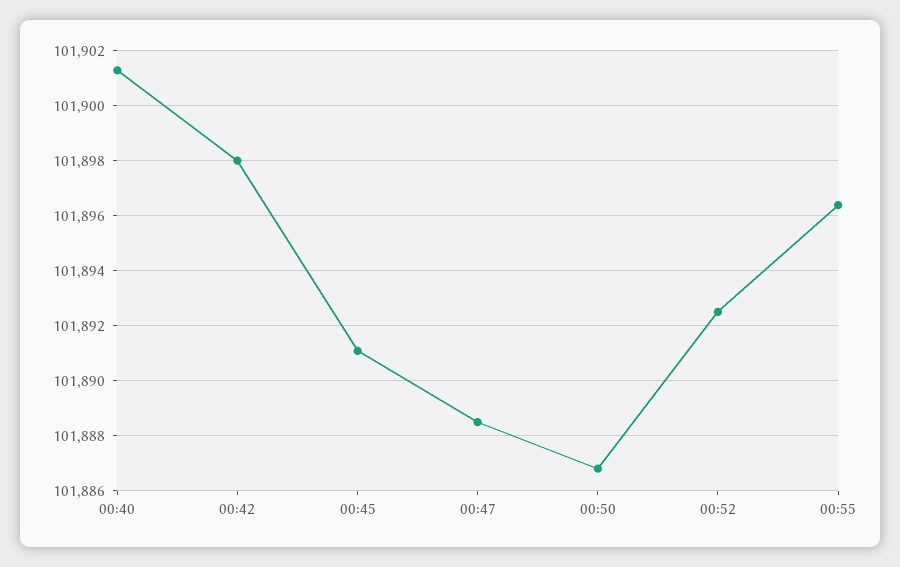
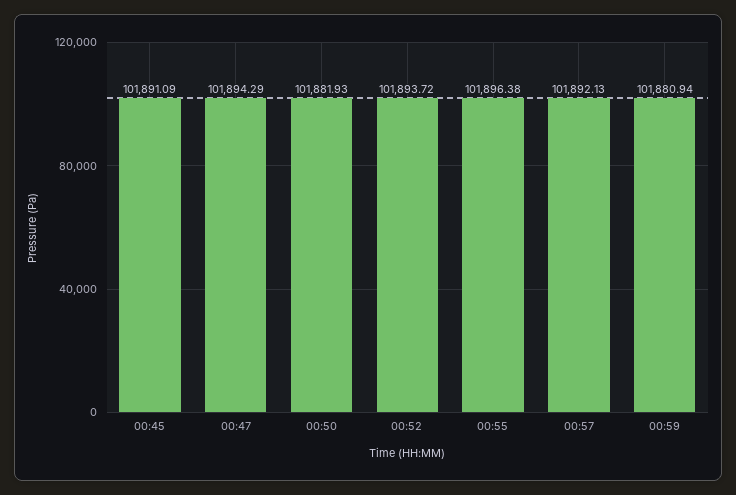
00:40: 101901.25 -> none
00:42: 101898 -> none
00:47: 101888.5 -> 101894.29
00:50: 101886.75 -> 101881.93
00:52: 101892.5 -> 101893.72
00:57: none -> 101892.13
00:59: none -> 101880.94

